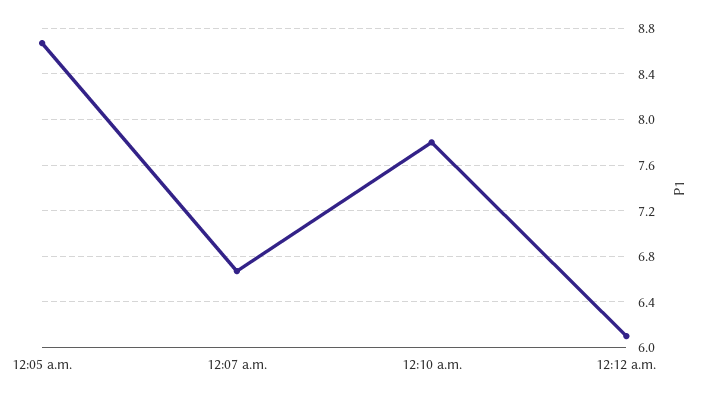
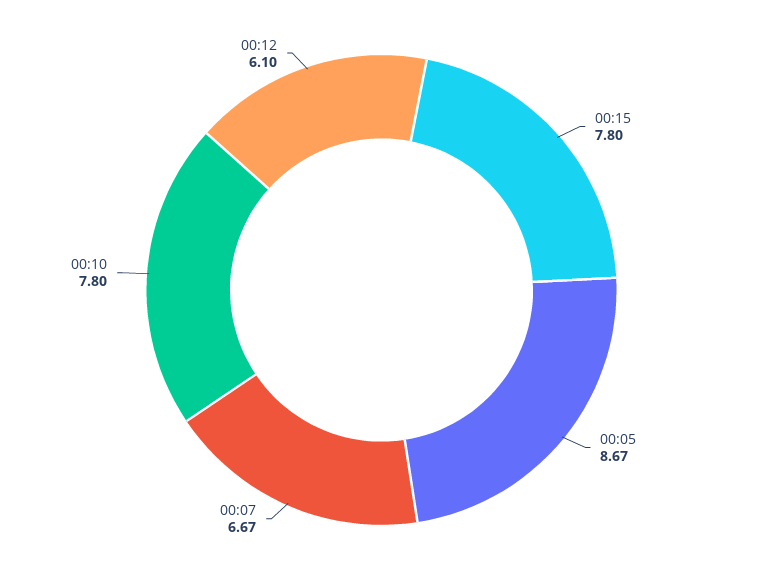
00:15: none -> 7.8

